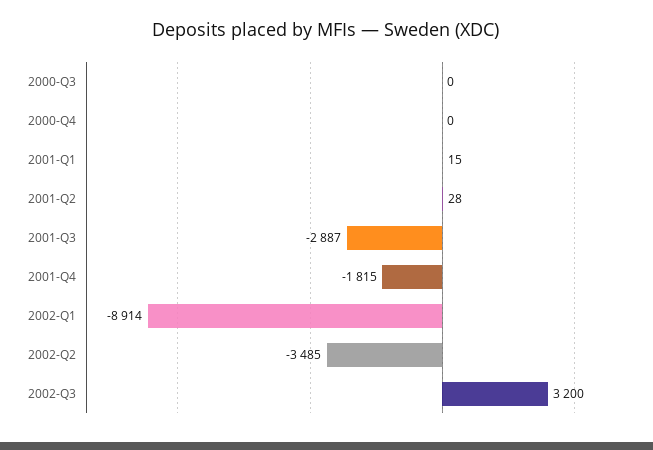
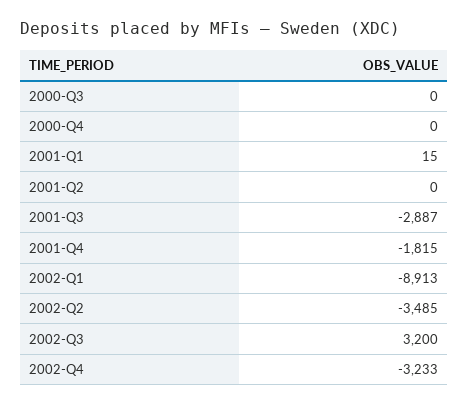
2001-Q2: 28 -> 0
2002-Q1: -8914 -> -8913
2002-Q4: none -> -3233

